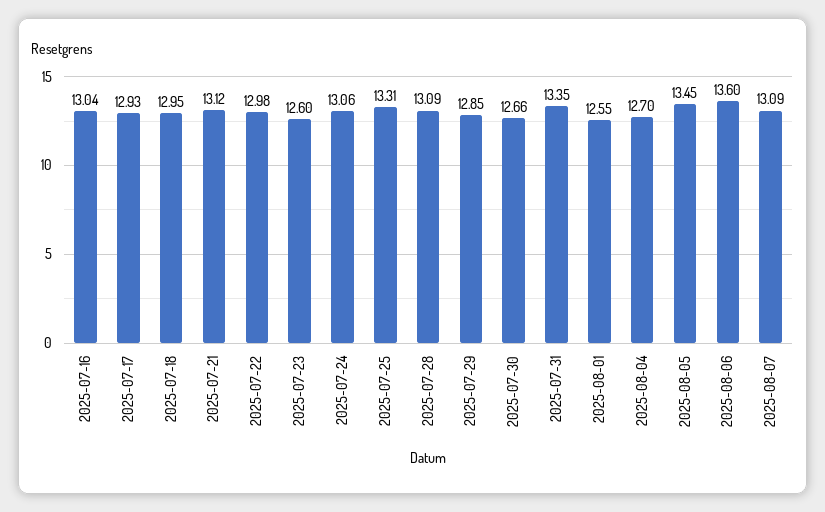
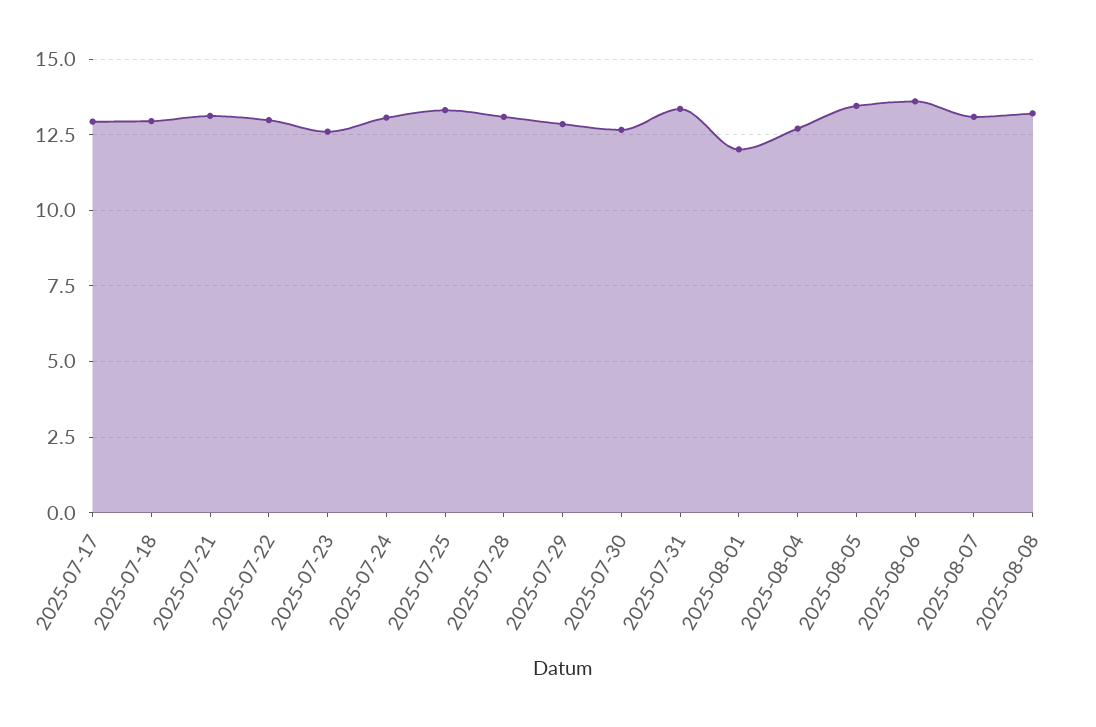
2025-07-16: 13.04 -> none
2025-08-01: 12.55 -> 12
2025-08-08: none -> 13.25

